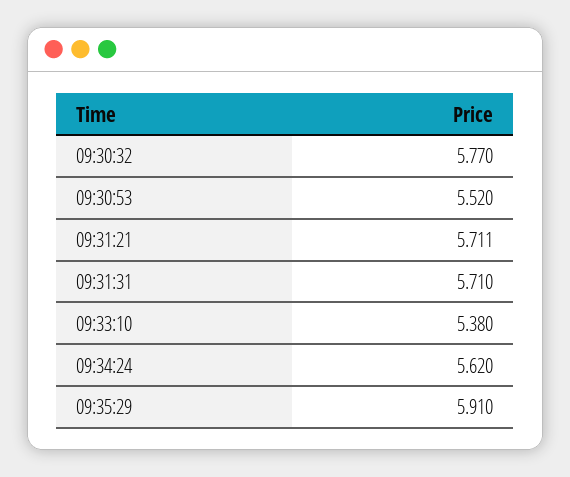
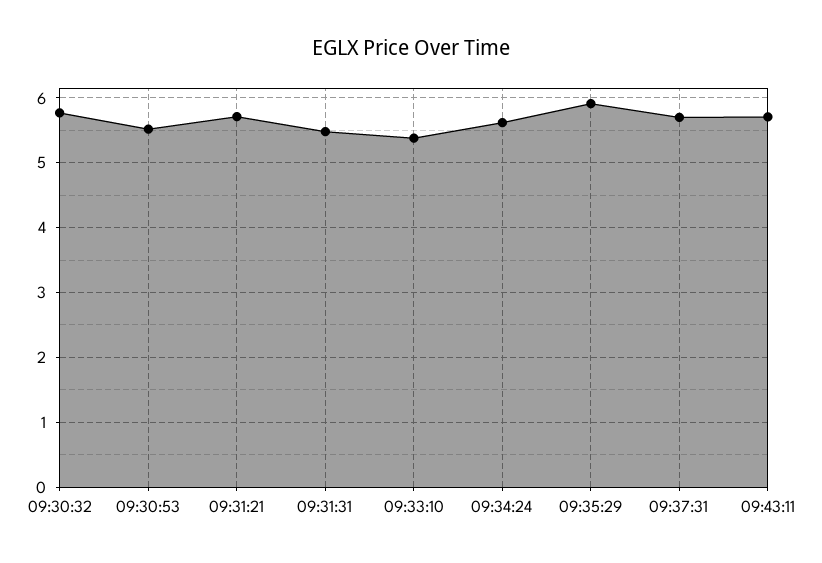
09:31:31: 5.71 -> 5.5
09:37:31: none -> 5.7
09:43:11: none -> 5.7

